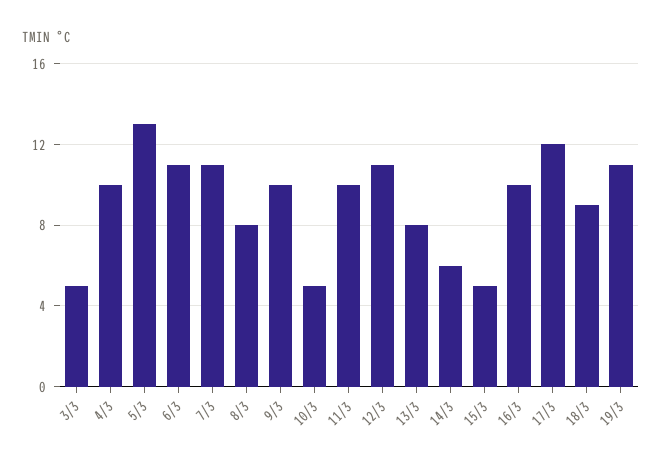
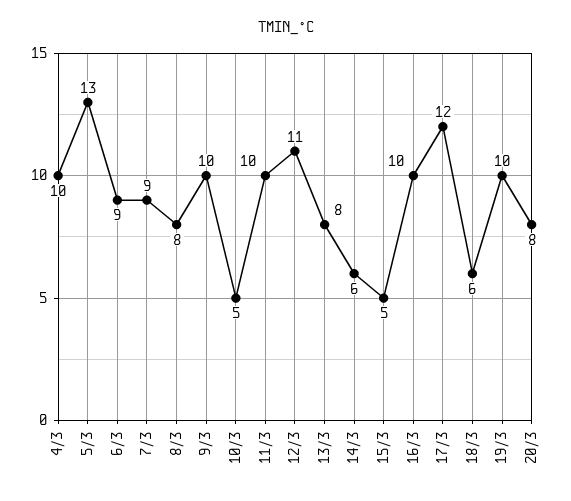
3/3: 5 -> none
6/3: 11 -> 9
7/3: 11 -> 9
18/3: 9 -> 6
19/3: 11 -> 10
20/3: none -> 8

